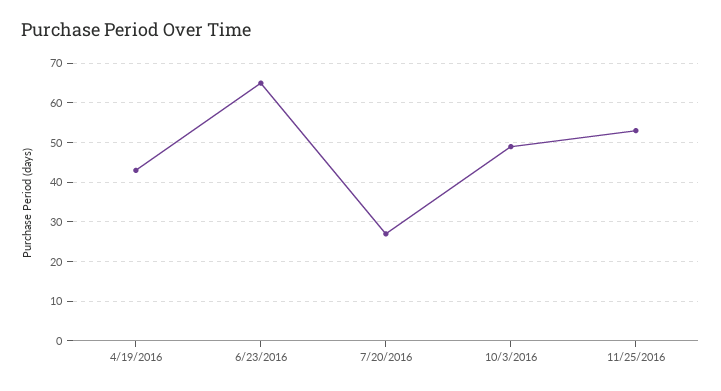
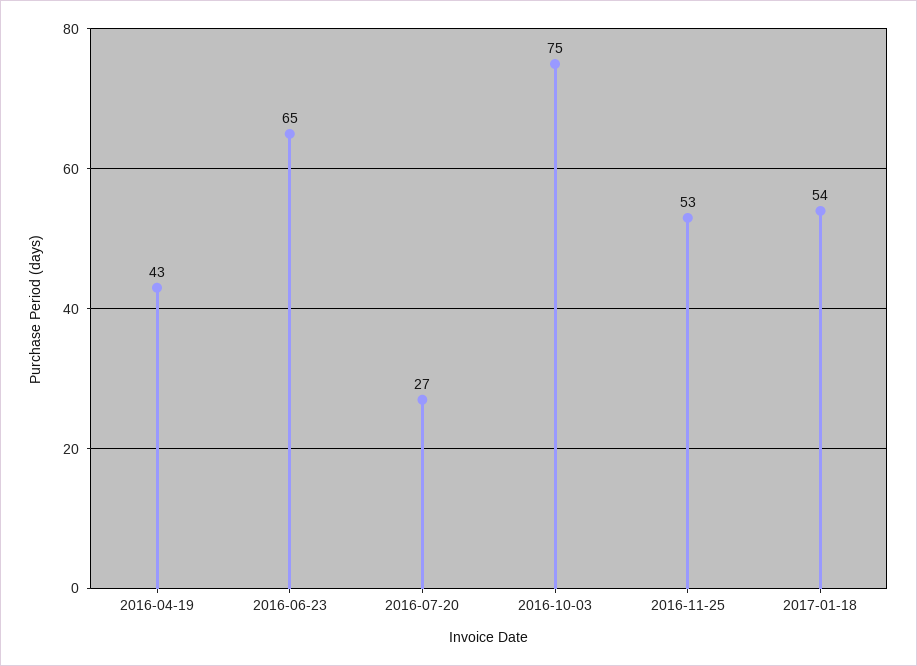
10/3/2016: 50 -> 75
2017-01-18: none -> 54

